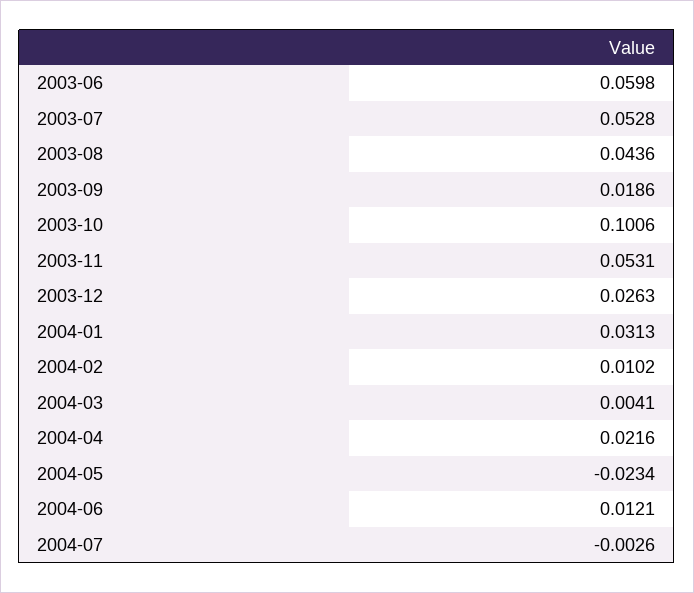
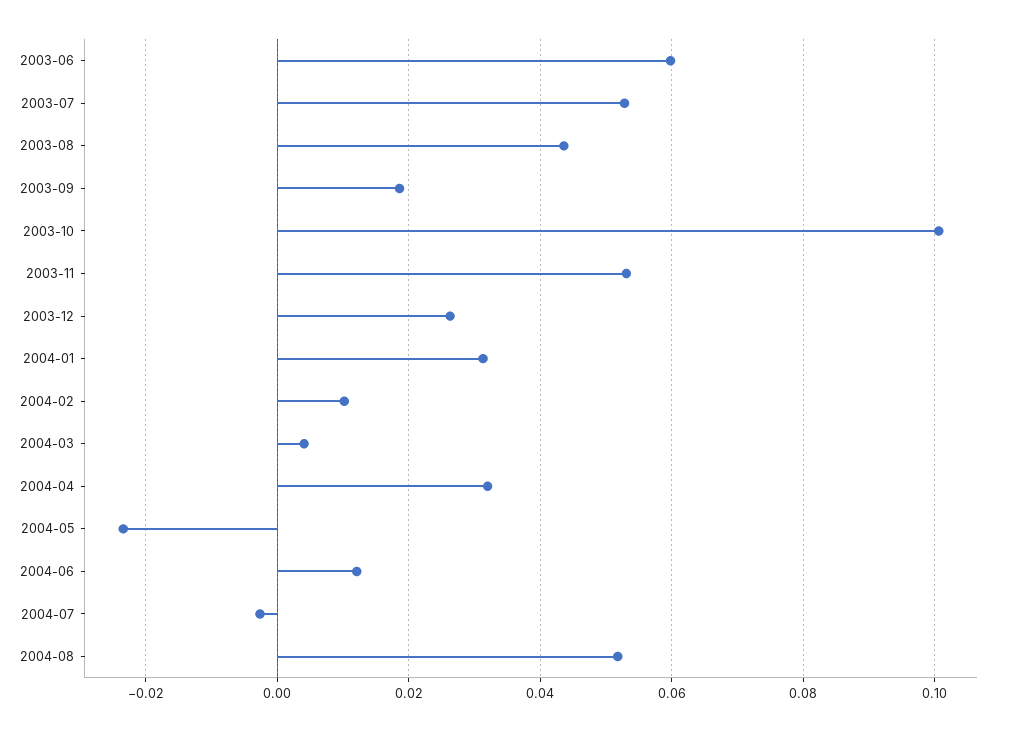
2004-04: 0.0216 -> 0.032
2004-08: none -> 0.052

